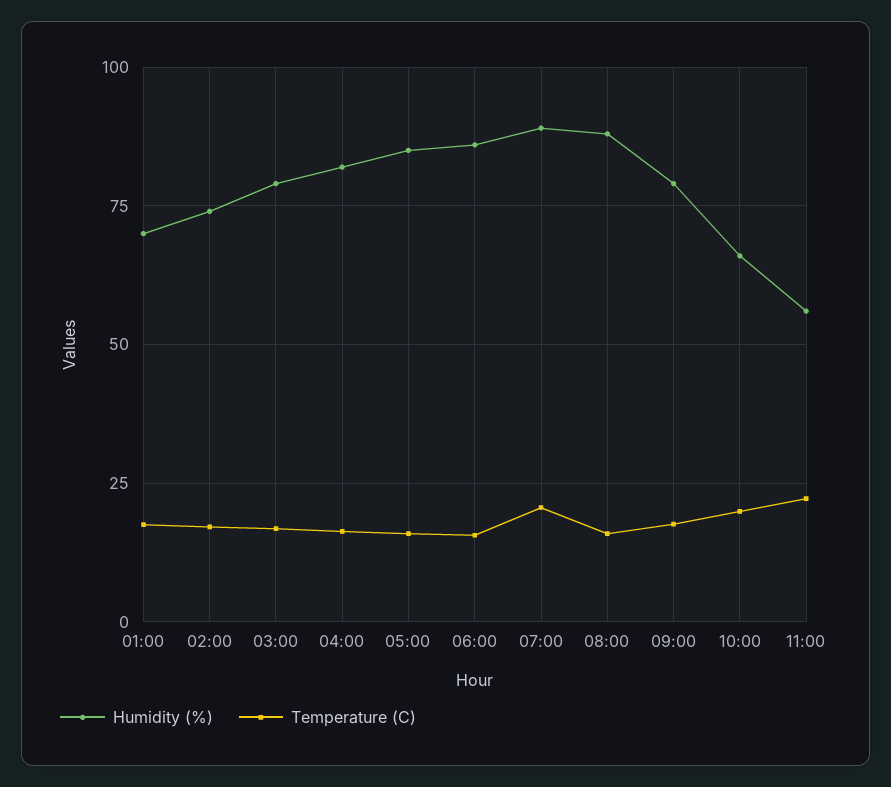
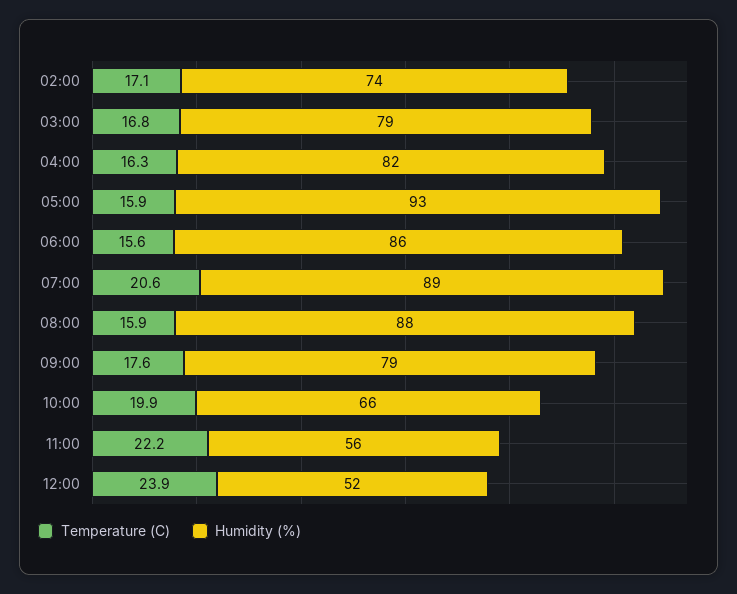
Humidity (%), 01:00: 70 -> none
Temperature (C), 01:00: 17.5 -> none
Humidity (%), 05:00: 85 -> 93
Temperature (C), 12:00: none -> 23.9
Humidity (%), 12:00: none -> 52

